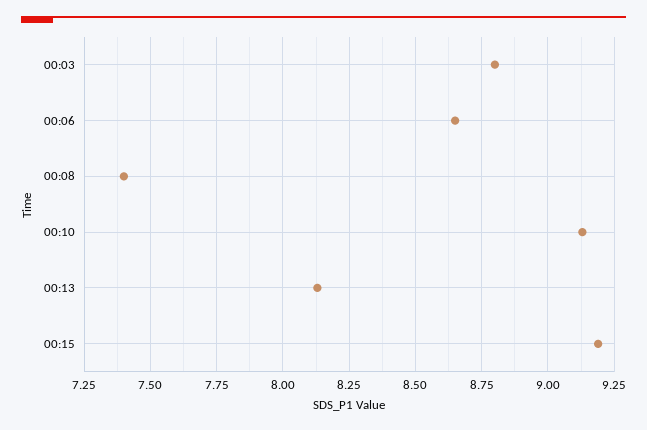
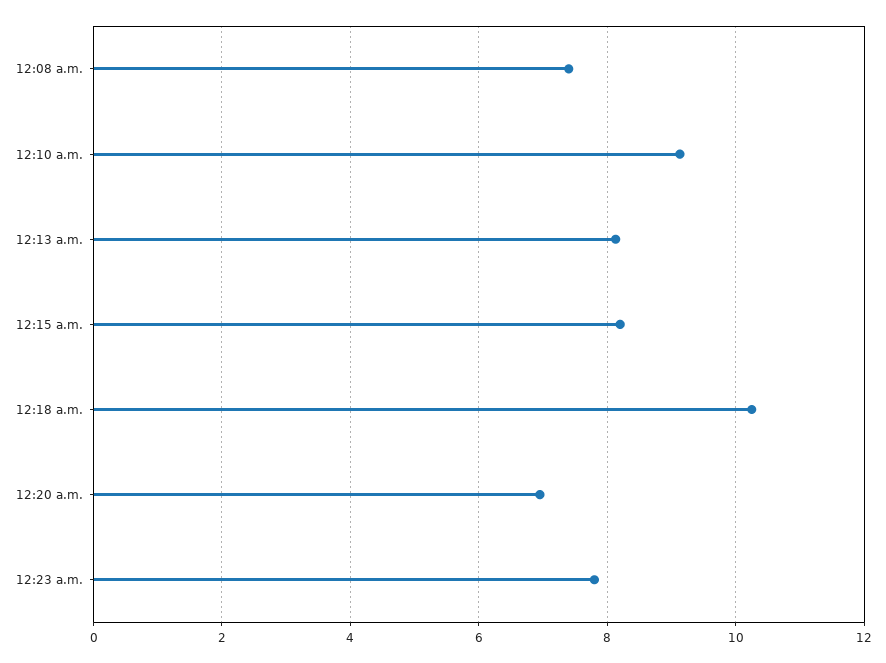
00:03: 8.8 -> none
00:06: 8.65 -> none
00:15: 9.2 -> 8.2
12:18 a.m.: none -> 10.2
12:20 a.m.: none -> 7
12:23 a.m.: none -> 7.8

